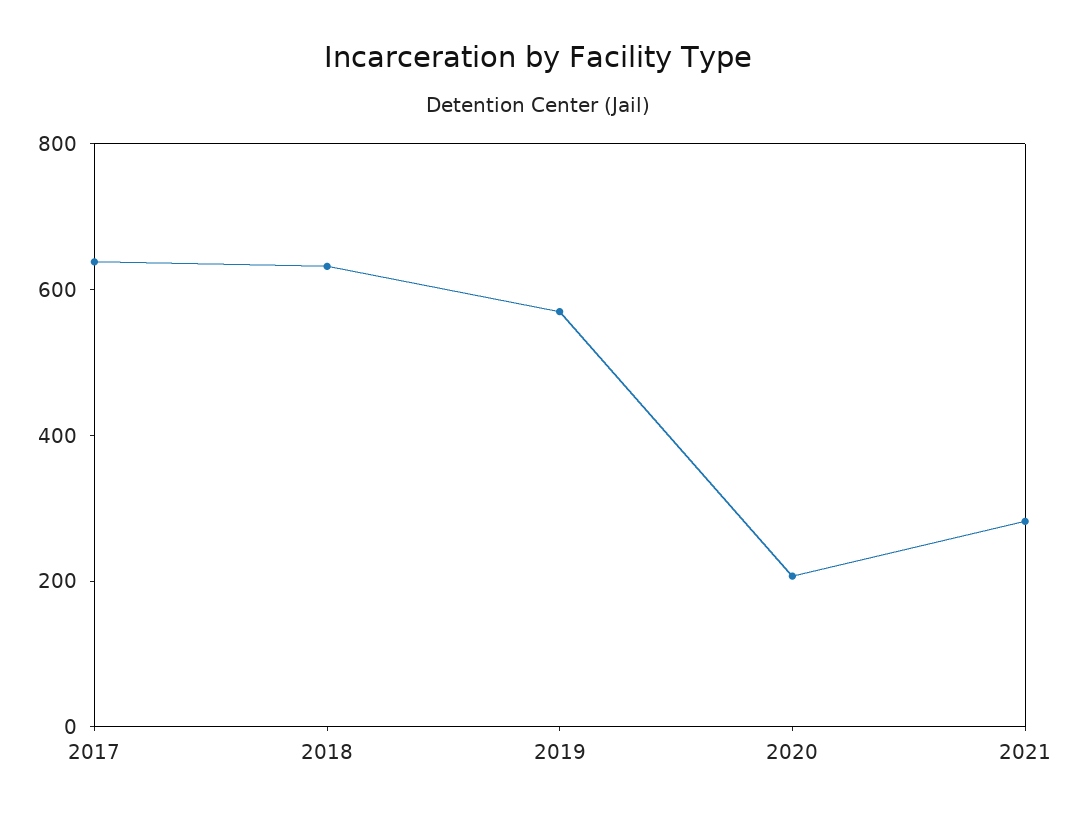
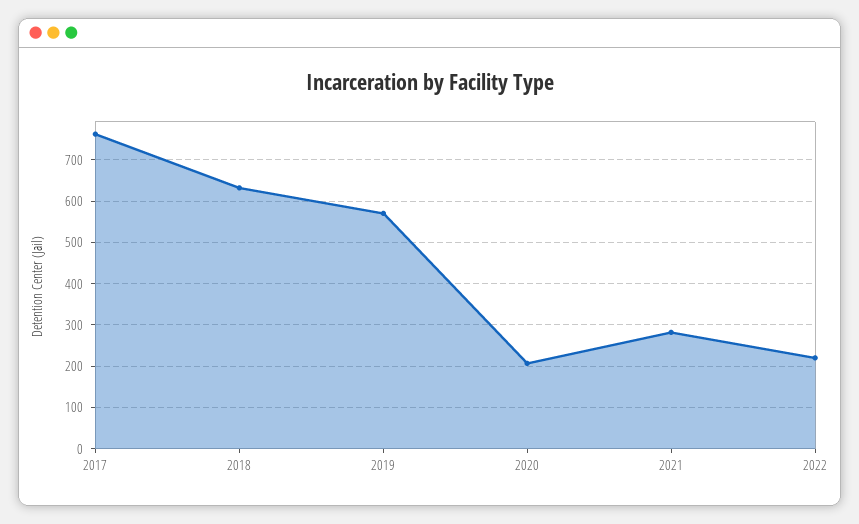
2017: 650 -> 760
2022: none -> 220

